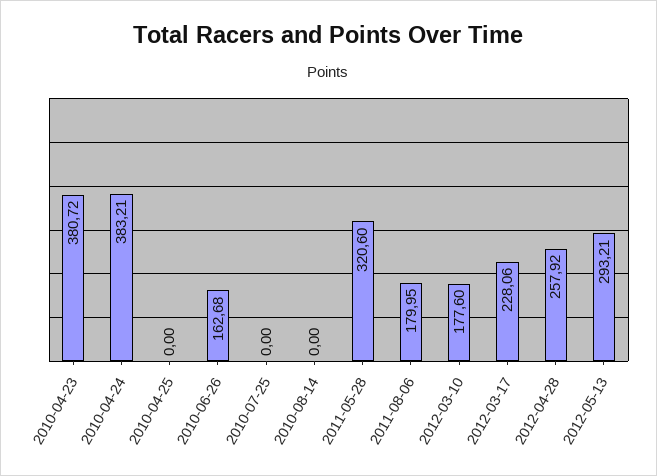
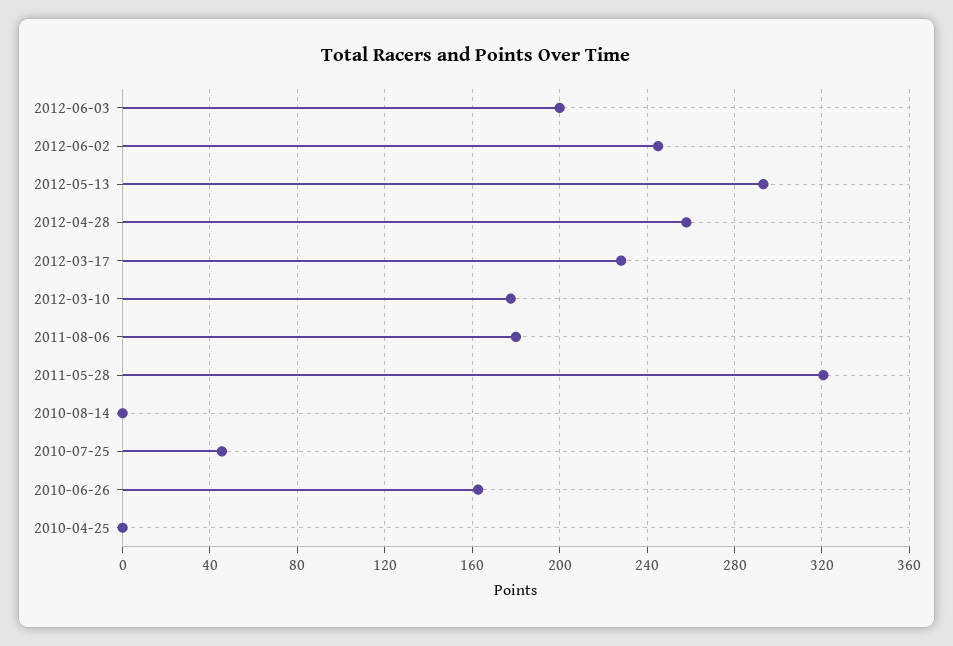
2010-04-23: 380.72 -> none
2010-04-24: 383.21 -> none
2010-07-25: 0 -> 45
2012-06-03: none -> 200
2012-06-02: none -> 245

